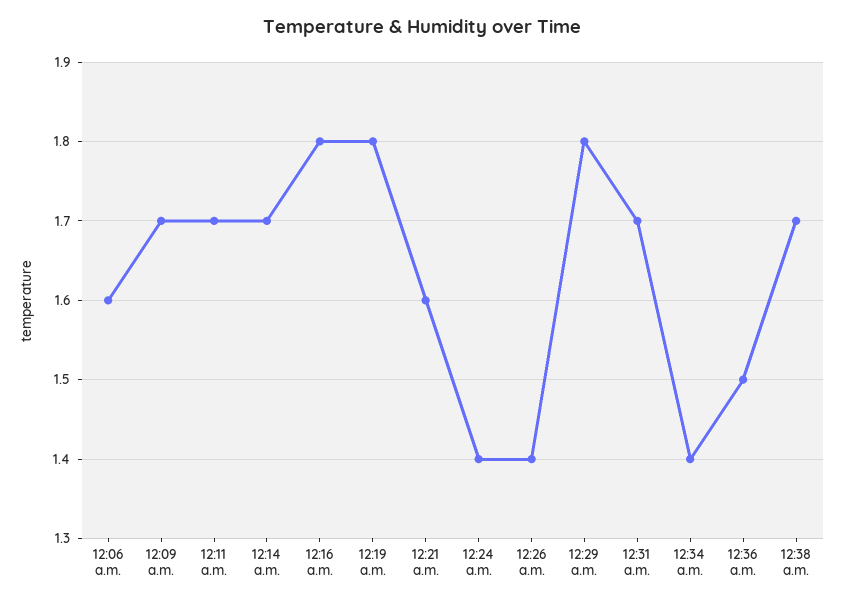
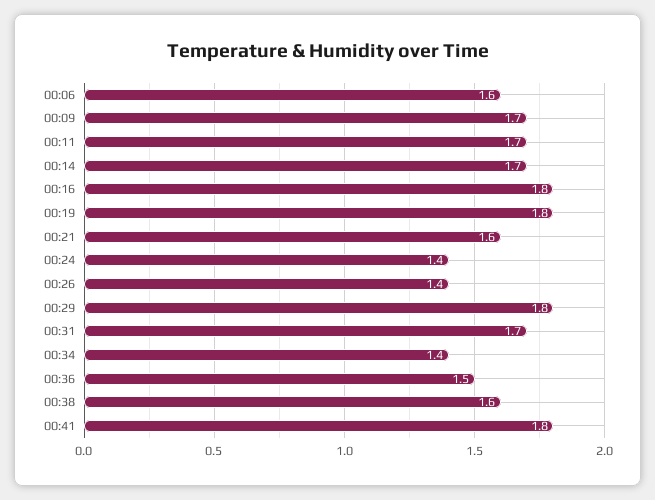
12:38 a.m.: 1.7 -> 1.6
00:41: none -> 1.8

